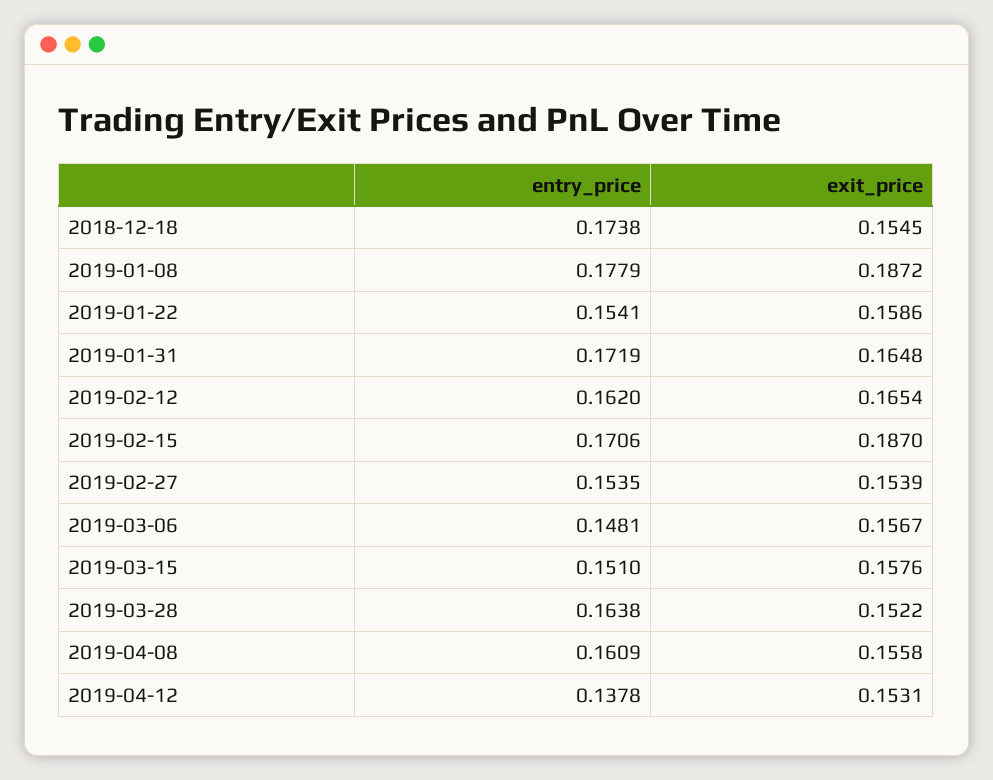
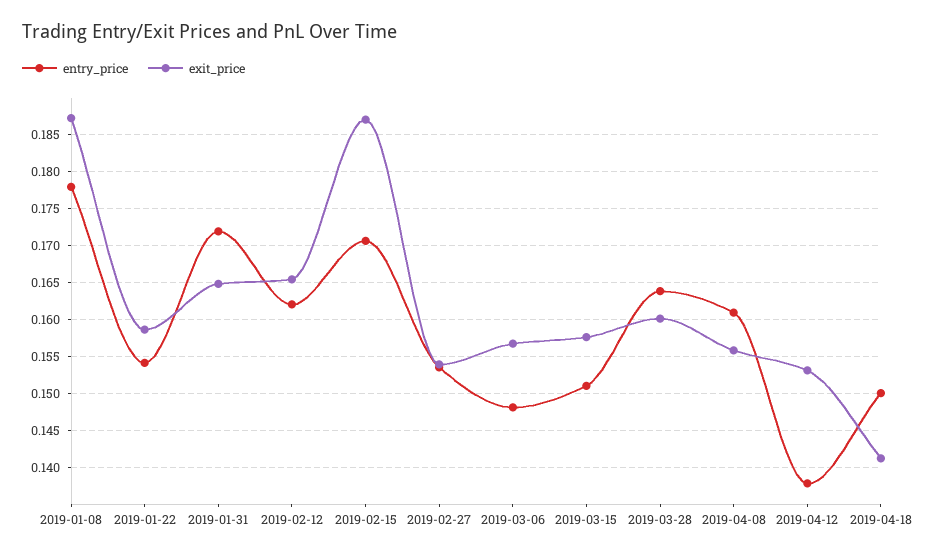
entry_price, 2018-12-18: 0.1738 -> none
exit_price, 2018-12-18: 0.1545 -> none
exit_price, 2019-03-28: 0.1522 -> 0.16
entry_price, 2019-04-18: none -> 0.15
exit_price, 2019-04-18: none -> 0.141

